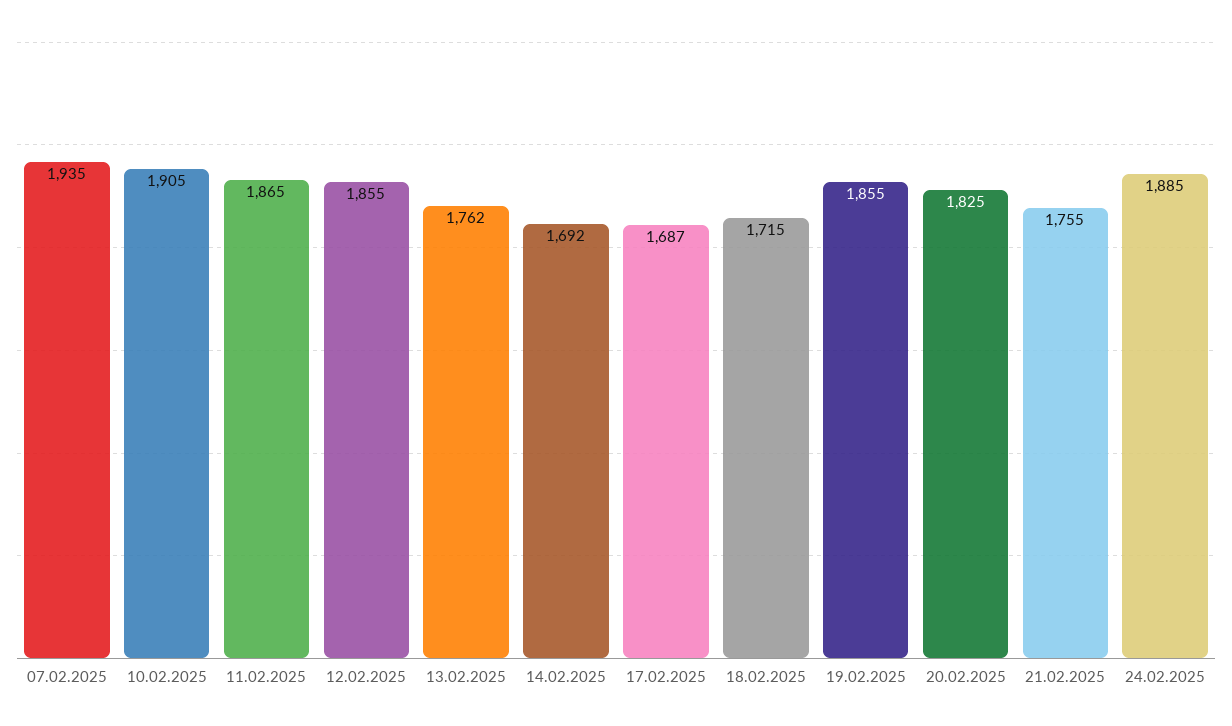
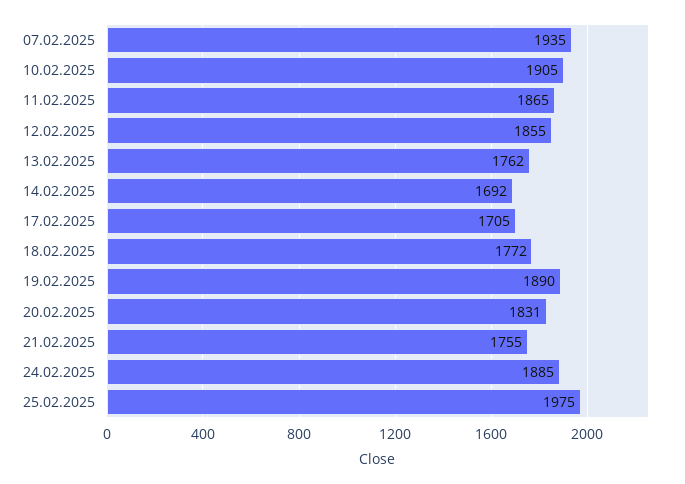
17.02.2025: 1687 -> 1705
18.02.2025: 1715 -> 1772
19.02.2025: 1855 -> 1890
20.02.2025: 1825 -> 1831
25.02.2025: none -> 1975

